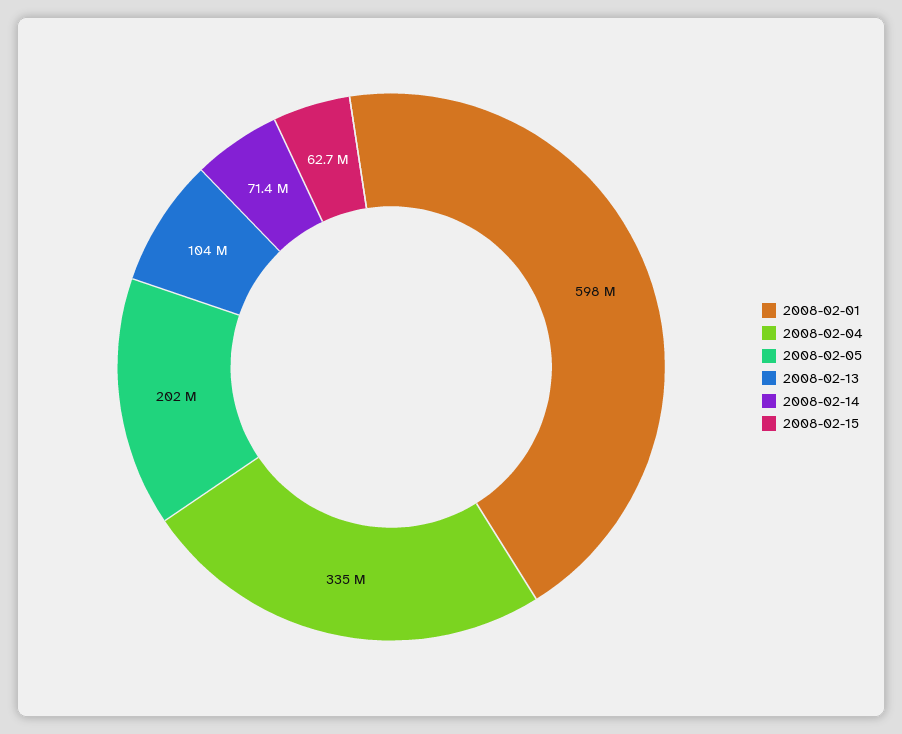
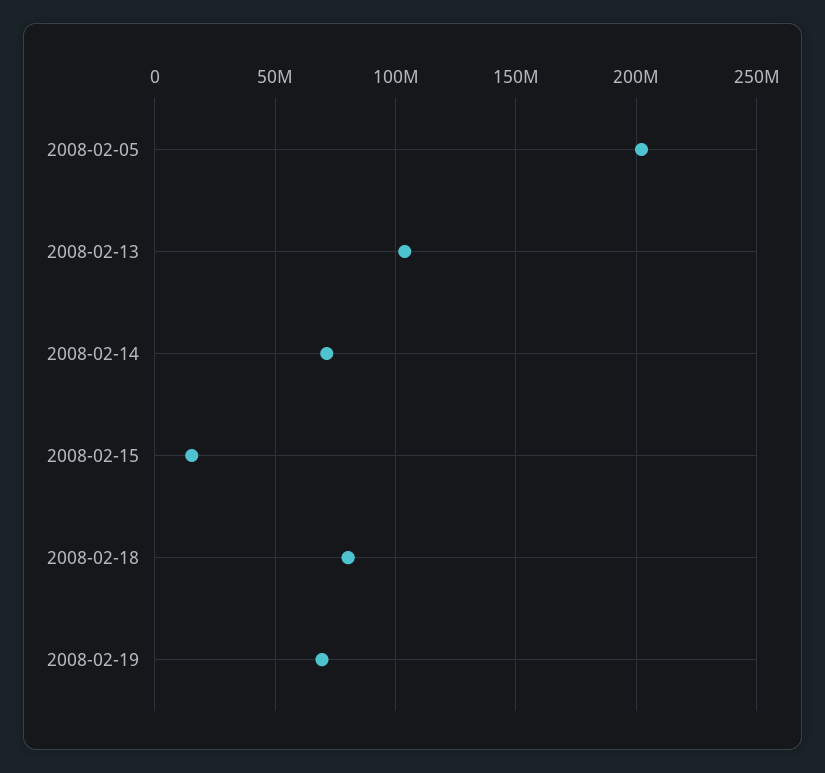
2008-02-01: 598000000 -> none
2008-02-04: 335000000 -> none
2008-02-15: 62700000 -> 15000000
2008-02-18: none -> 80000000
2008-02-19: none -> 70000000

